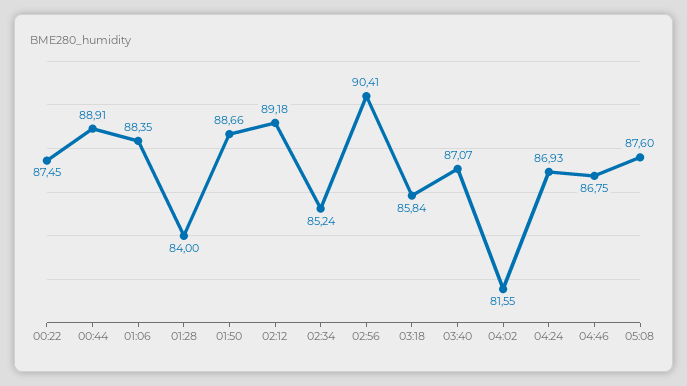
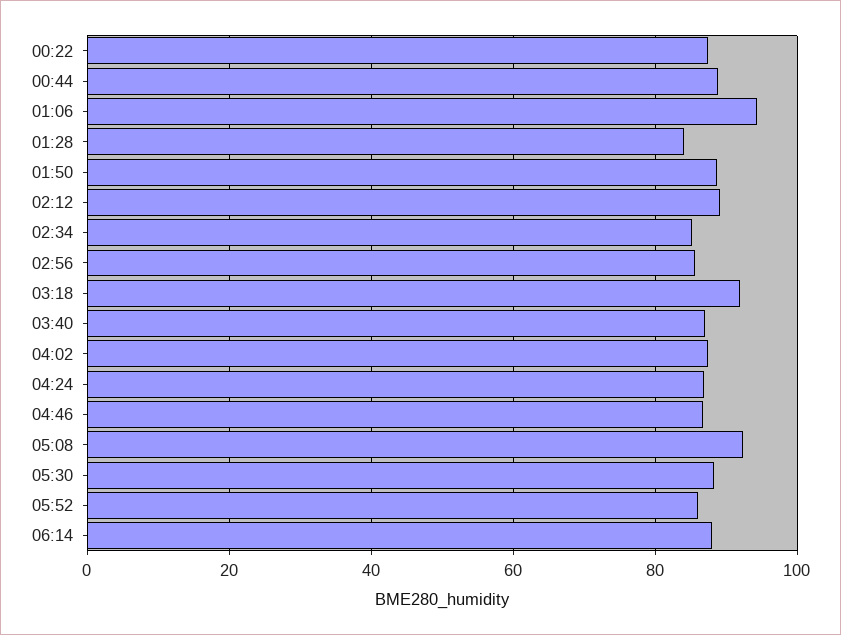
01:06: 88.35 -> 94
02:56: 90.41 -> 86
03:18: 85.84 -> 92
04:02: 81.55 -> 88
05:08: 87.6 -> 92
05:30: none -> 88
05:52: none -> 86
06:14: none -> 88

